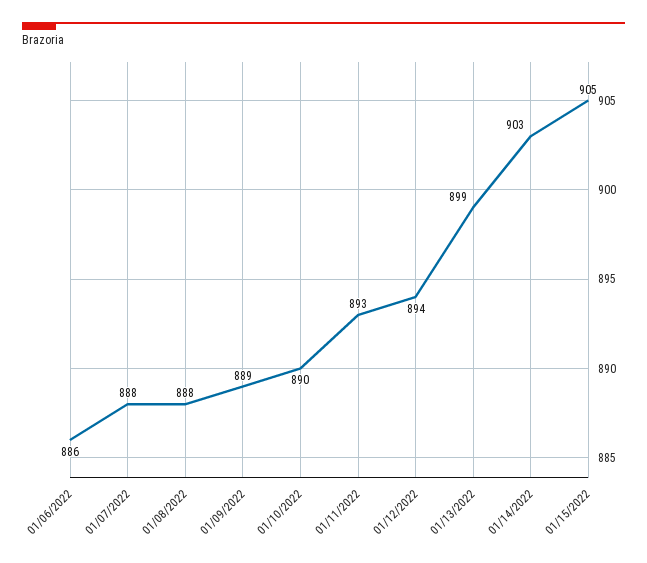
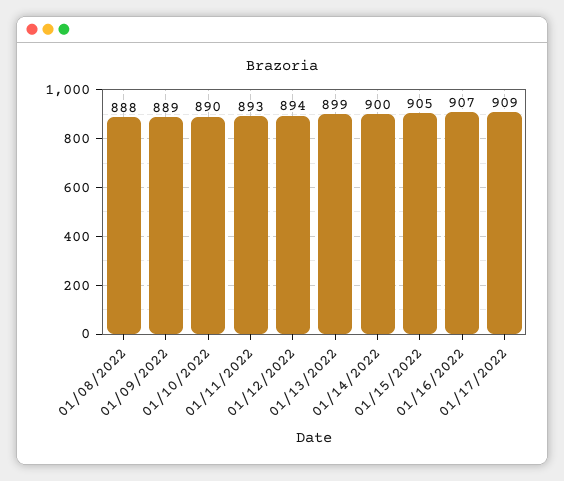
01/06/2022: 886 -> none
01/07/2022: 888 -> none
01/14/2022: 903 -> 900
01/16/2022: none -> 907
01/17/2022: none -> 909

